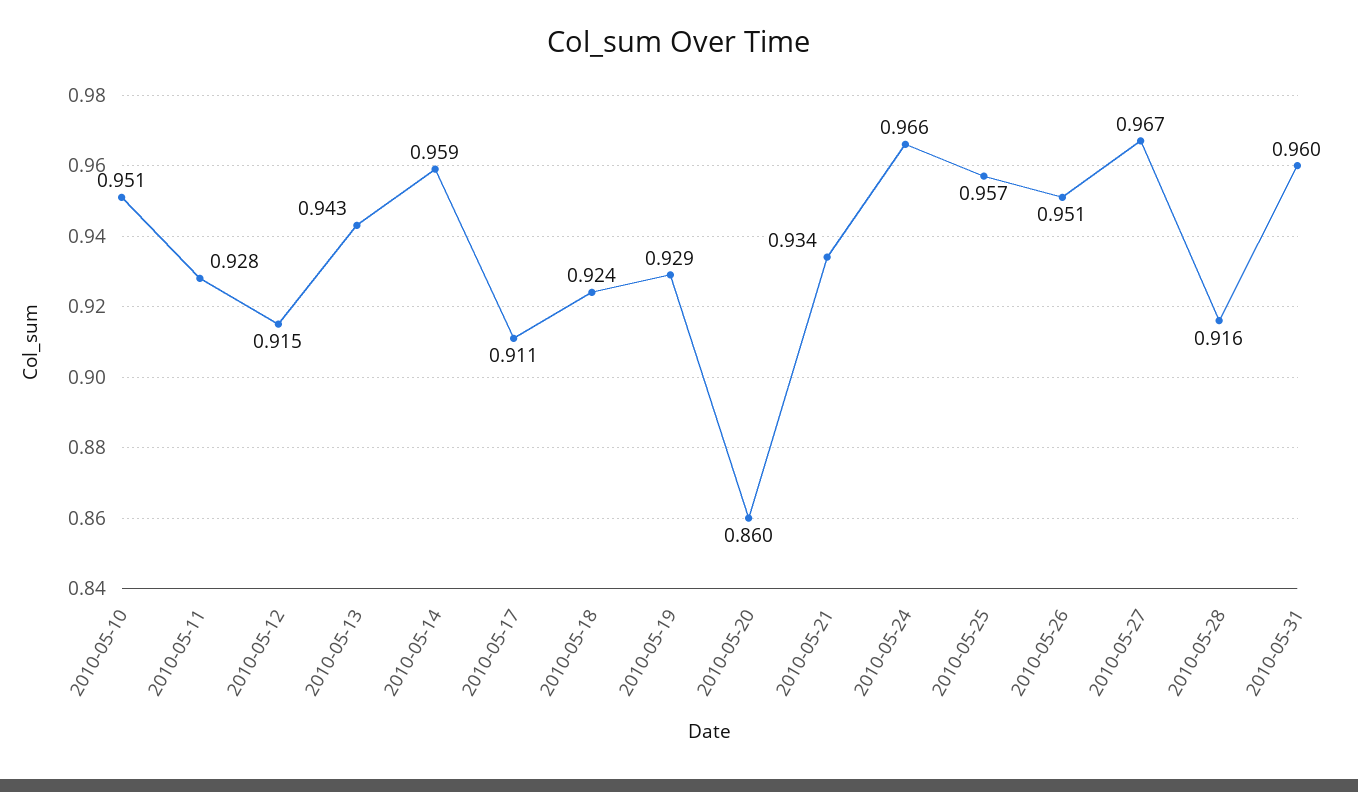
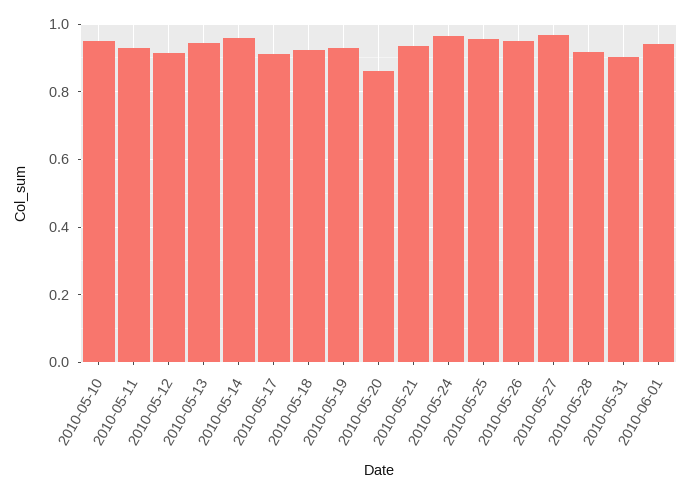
2010-05-31: 0.96 -> 0.9
2010-06-01: none -> 0.94

